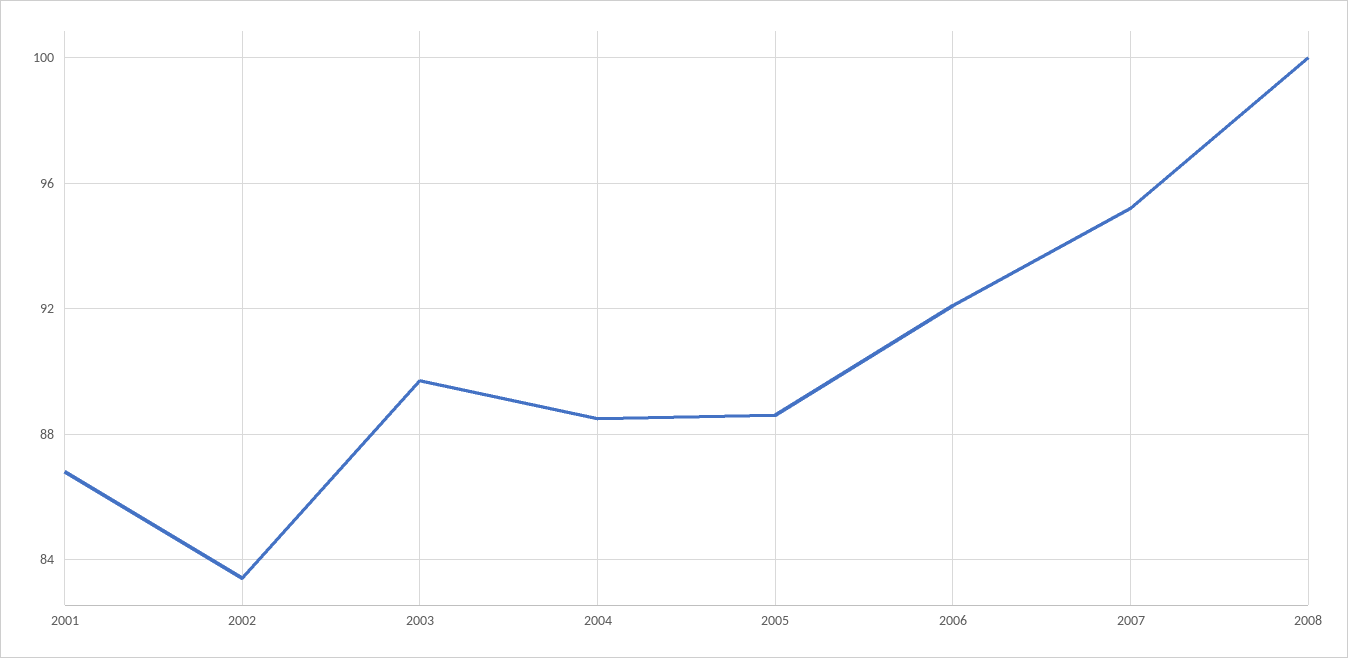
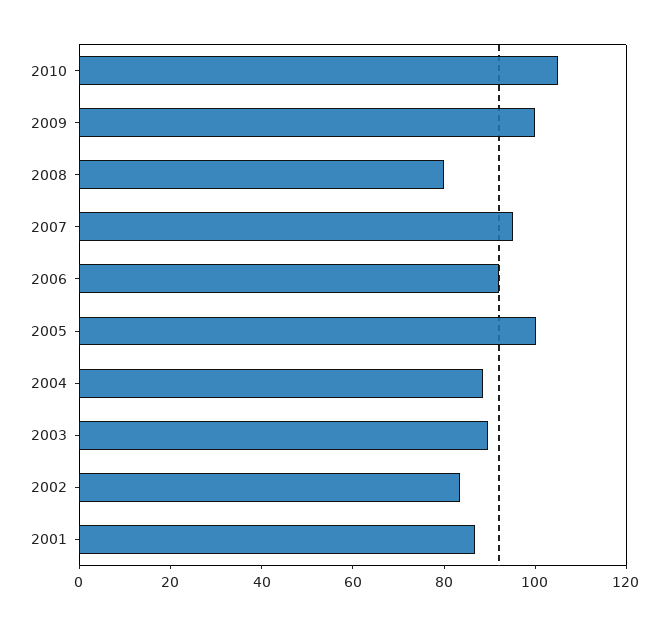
2005: 88.5 -> 100
2008: 100 -> 80
2010: none -> 105
2009: none -> 100

